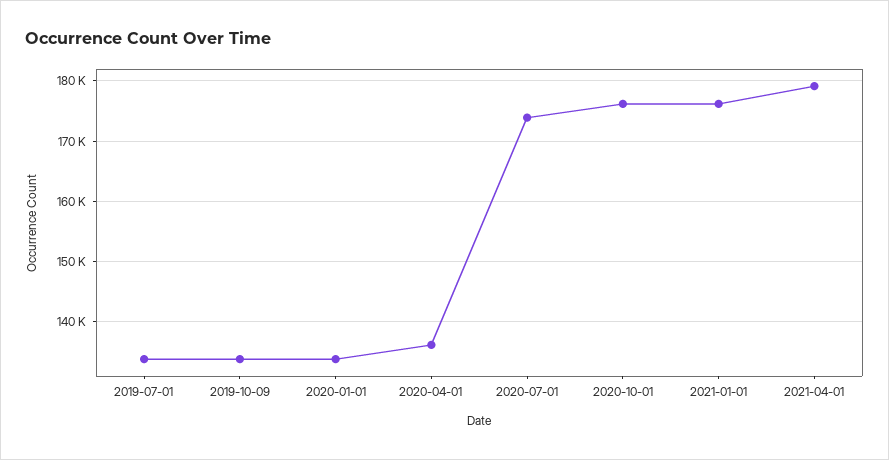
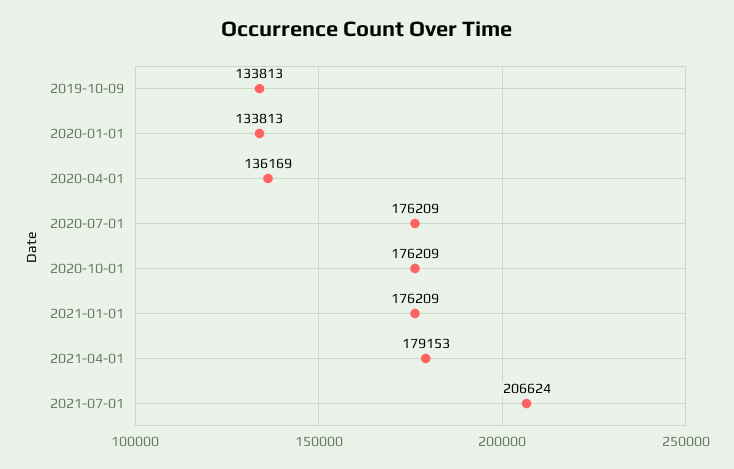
2019-07-01: 134000 -> none
2020-07-01: 174000 -> 176209
2021-07-01: none -> 206624

